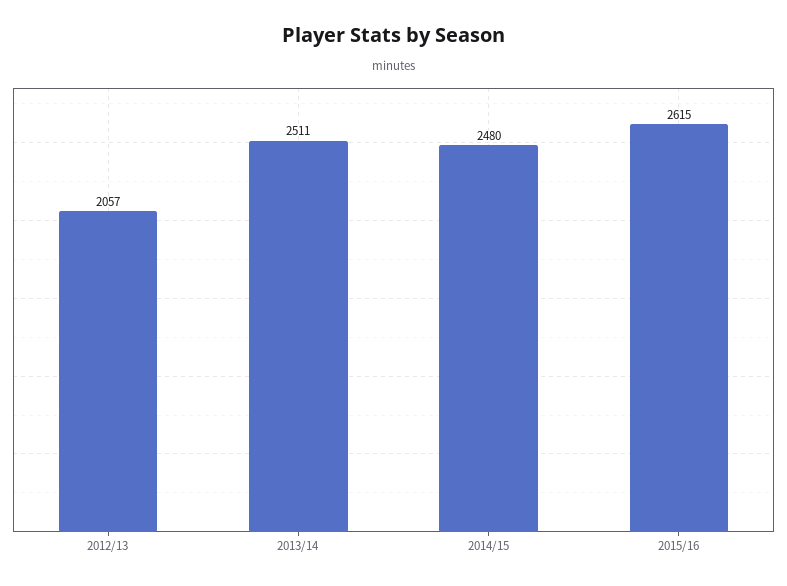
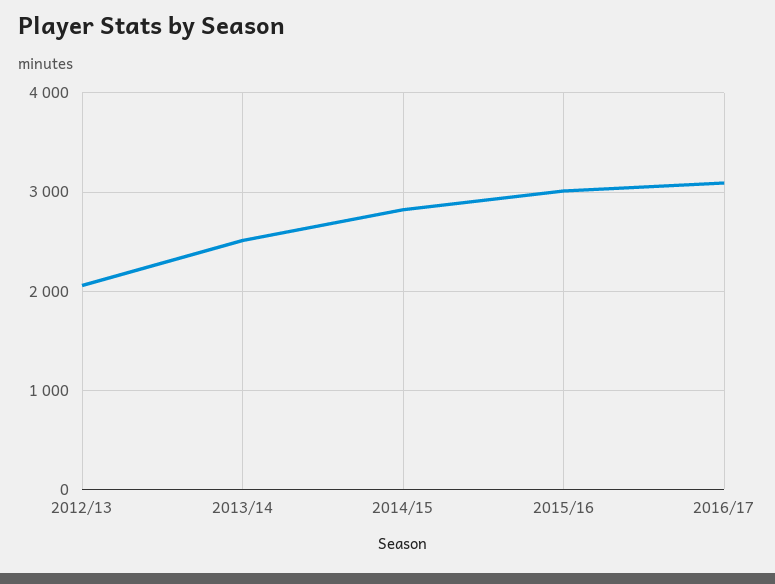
2014/15: 2480 -> 2800
2015/16: 2615 -> 3000
2016/17: none -> 3100

